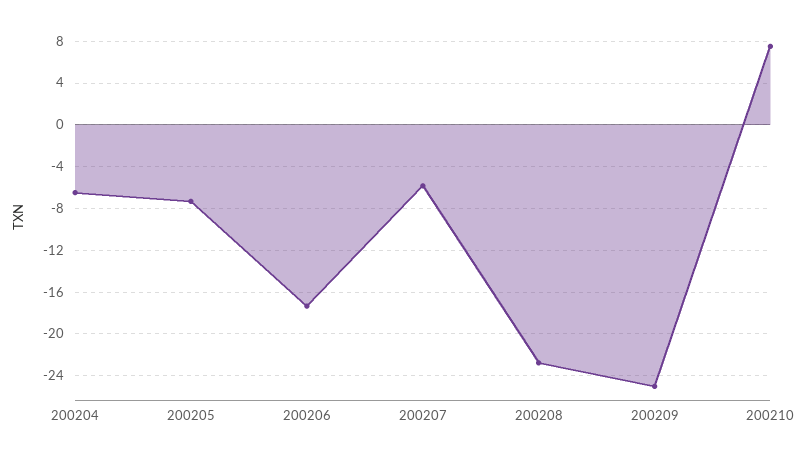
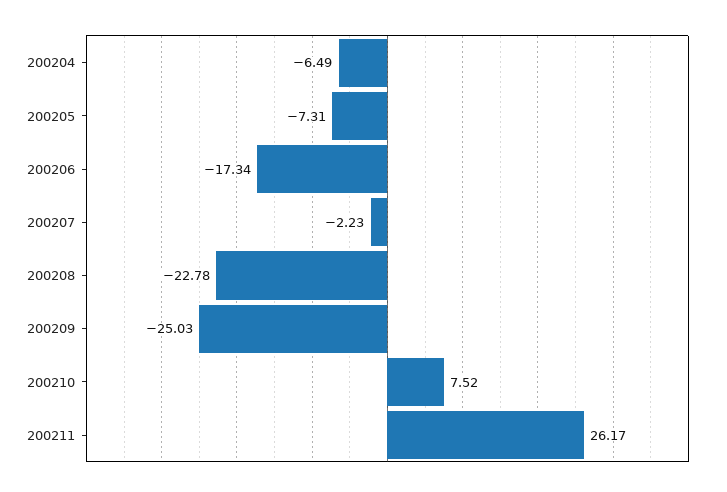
200207: -6 -> -2.23
200211: none -> 26.17

